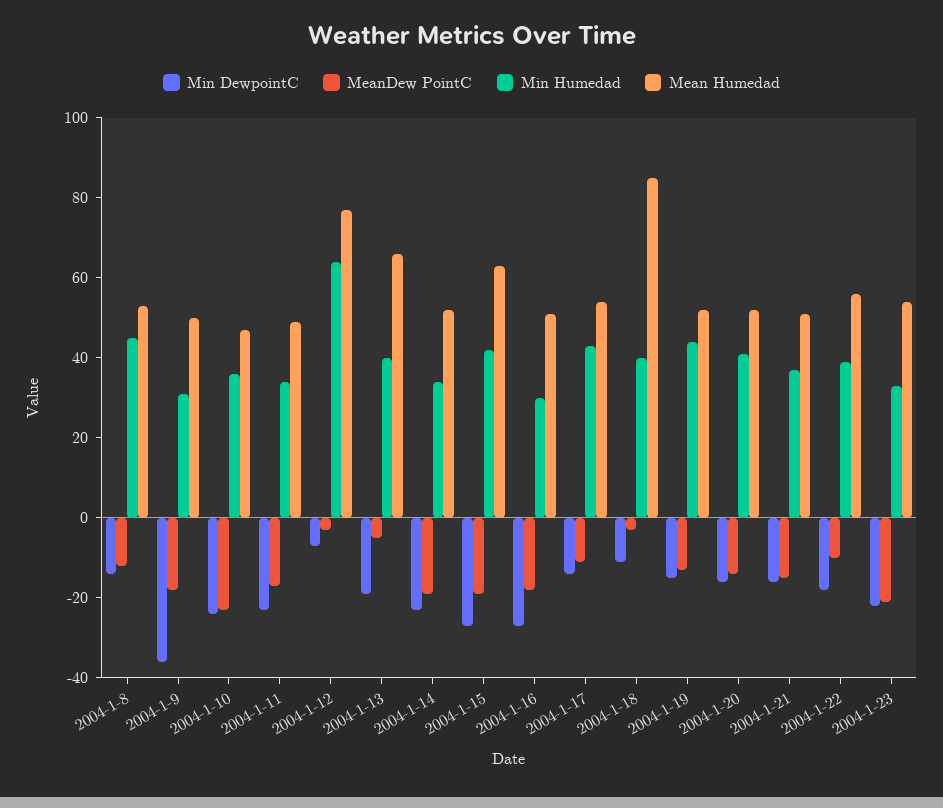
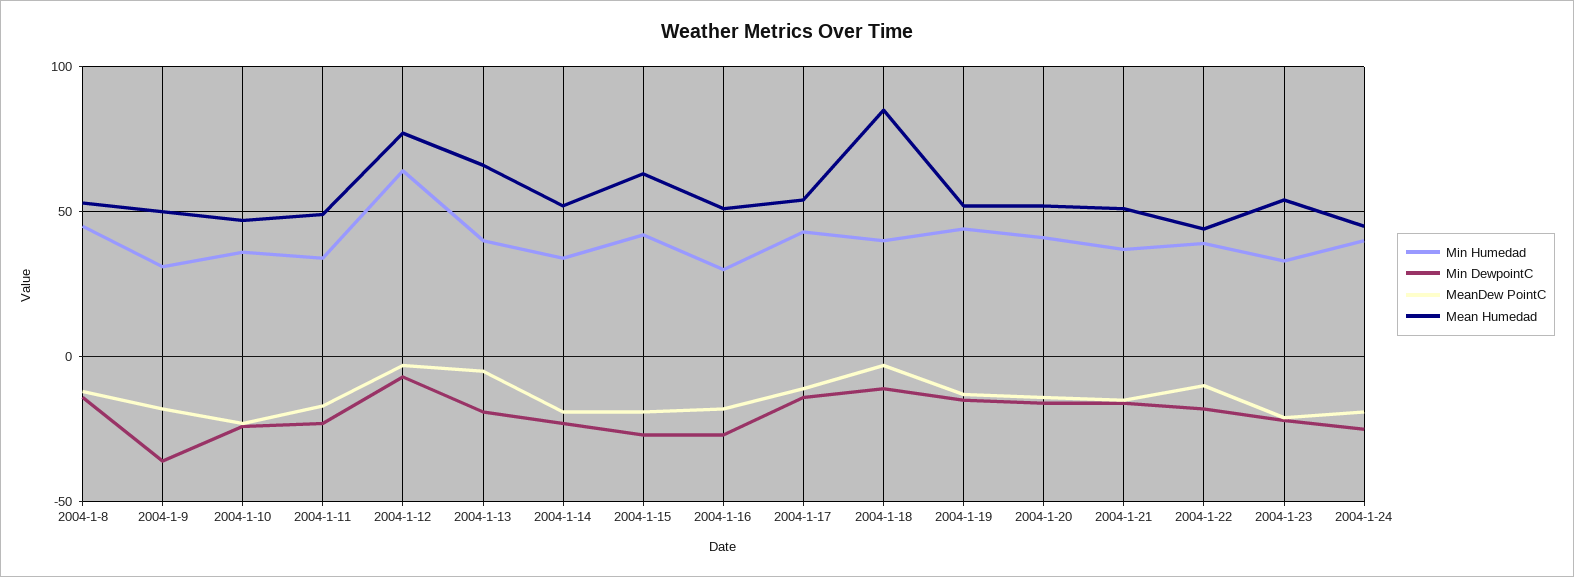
Mean Humedad, 2004-1-22: 55 -> 45
Min Humedad, 2004-1-24: none -> 40
Min DewpointC, 2004-1-24: none -> -25
MeanDew PointC, 2004-1-24: none -> -20
Mean Humedad, 2004-1-24: none -> 45

